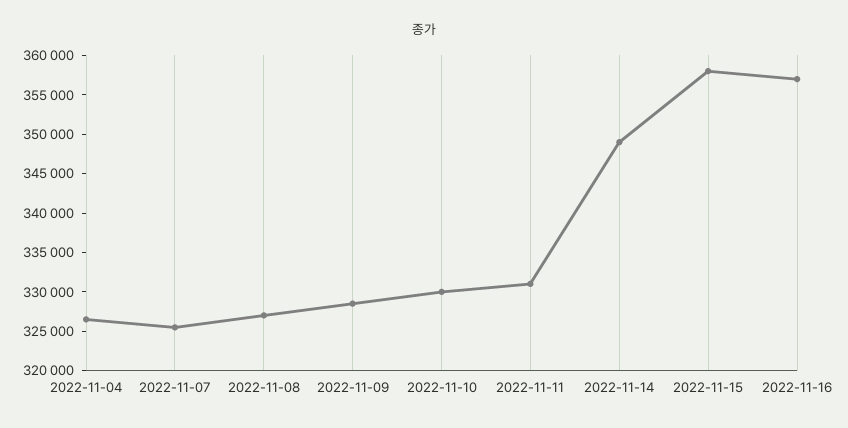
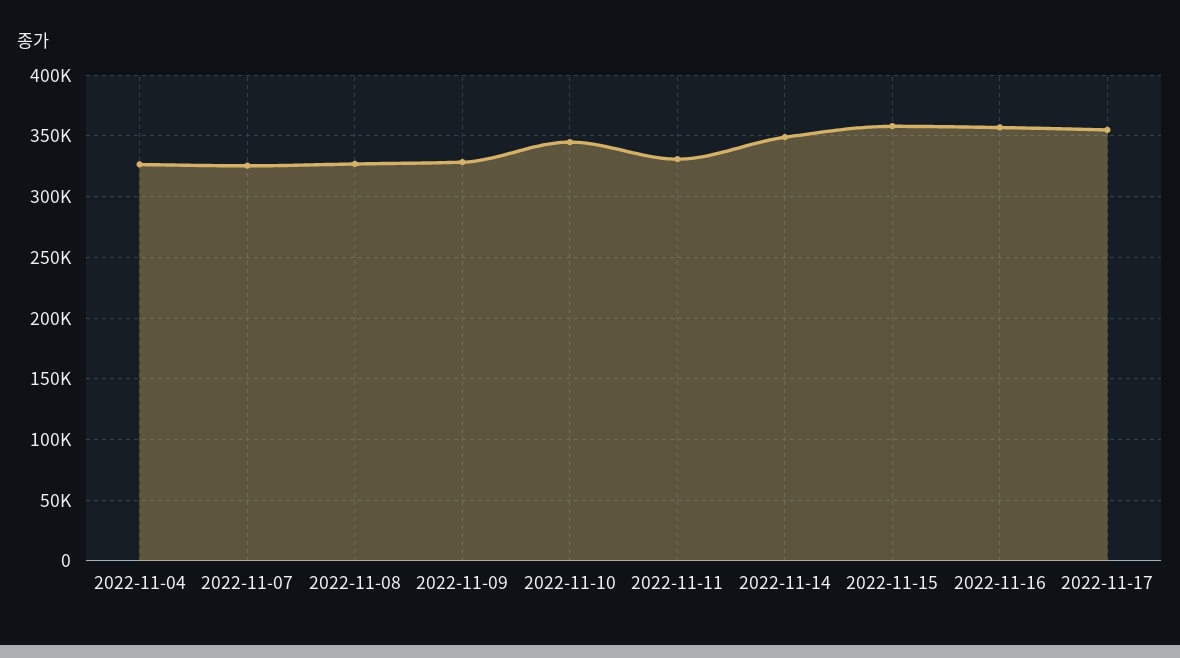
2022-11-10: 330000 -> 345000
2022-11-17: none -> 355000

